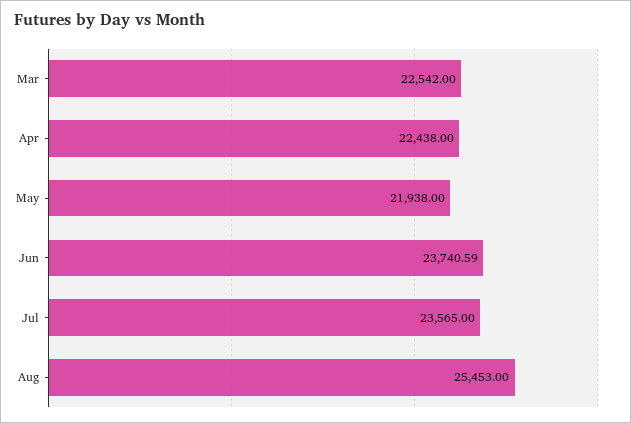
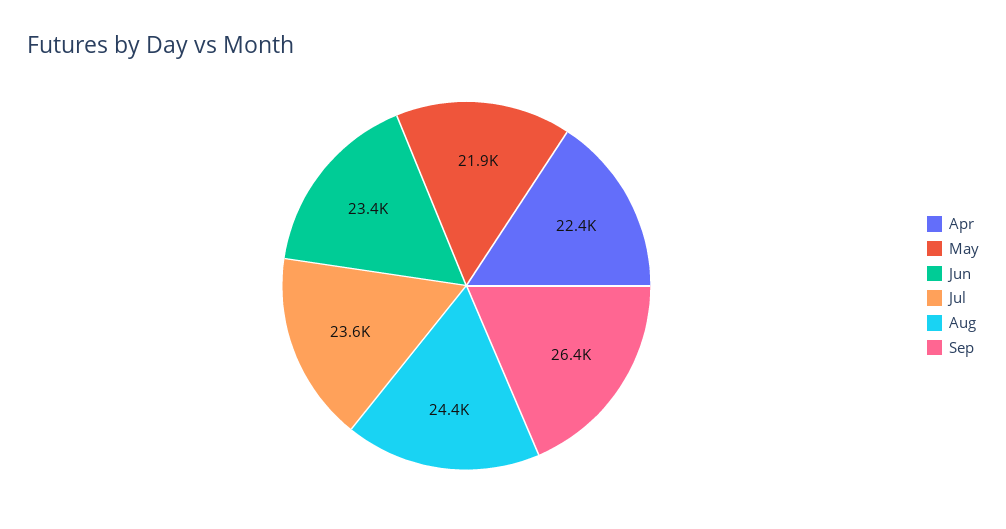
Mar: 22542 -> none
Jun: 23740.59 -> 23400
Aug: 25453 -> 24400
Sep: none -> 26400

